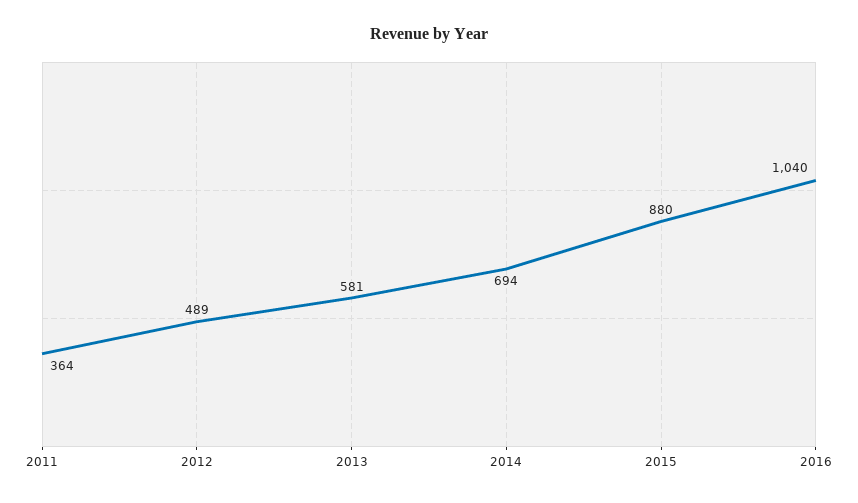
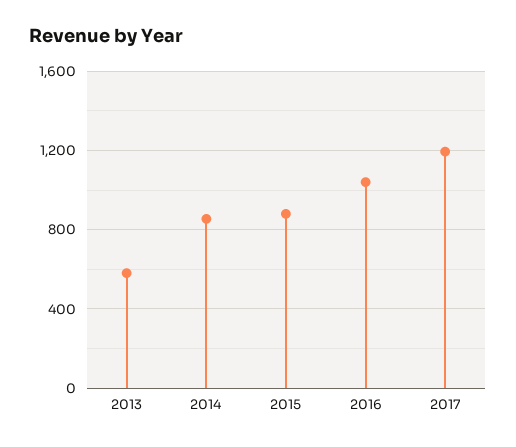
2011: 364 -> none
2012: 489 -> none
2014: 694 -> 850
2017: none -> 1200

